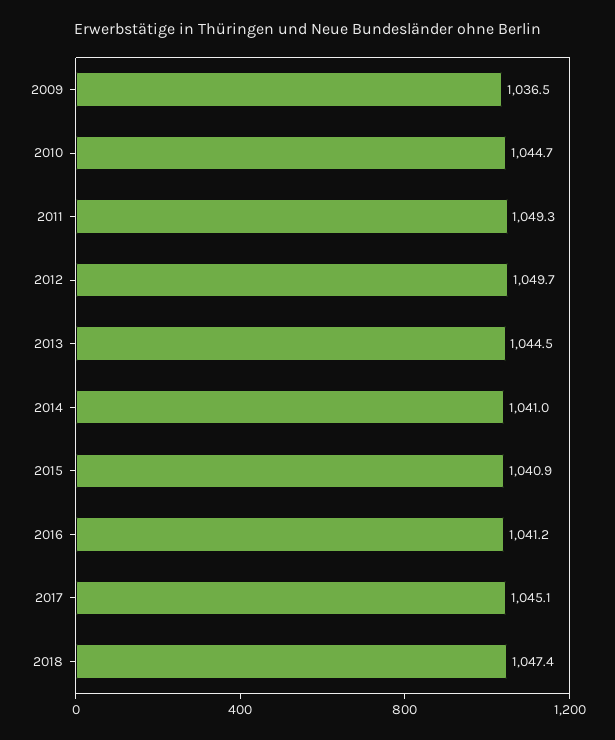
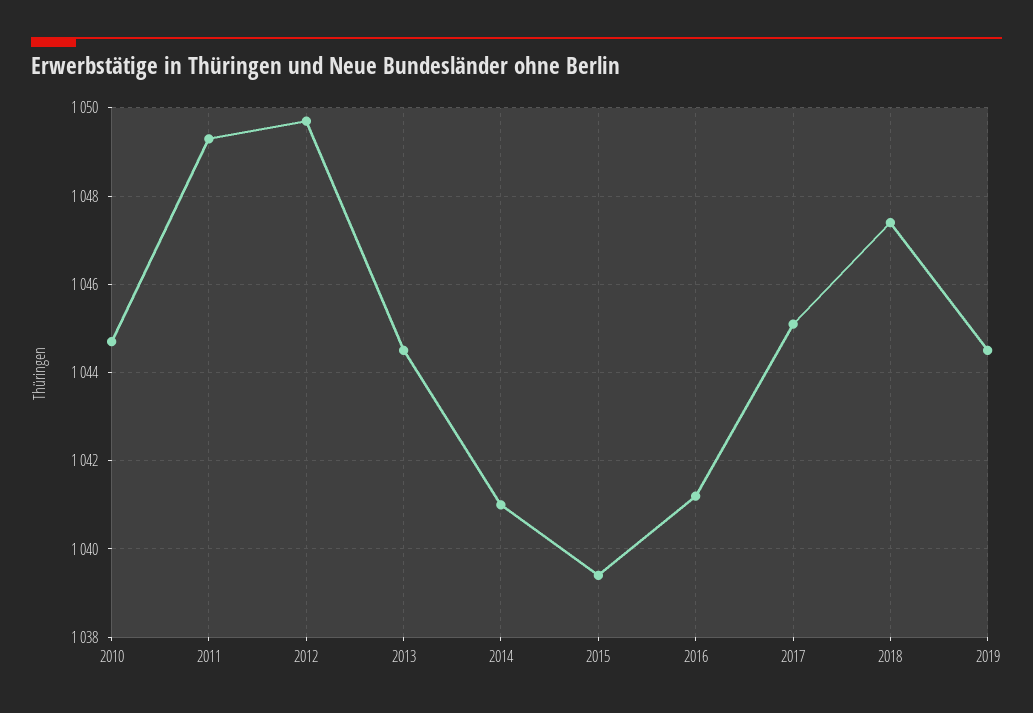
2009: 1036.5 -> none
2015: 1040.9 -> 1039.5
2019: none -> 1044.5

